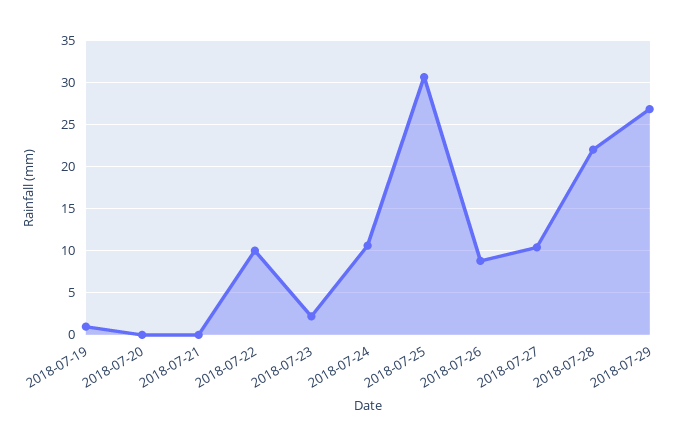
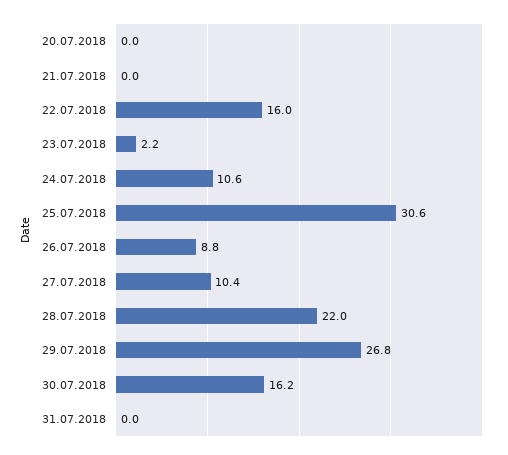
2018-07-19: 1 -> none
2018-07-22: 10 -> 16
30.07.2018: none -> 16.2
31.07.2018: none -> 0

